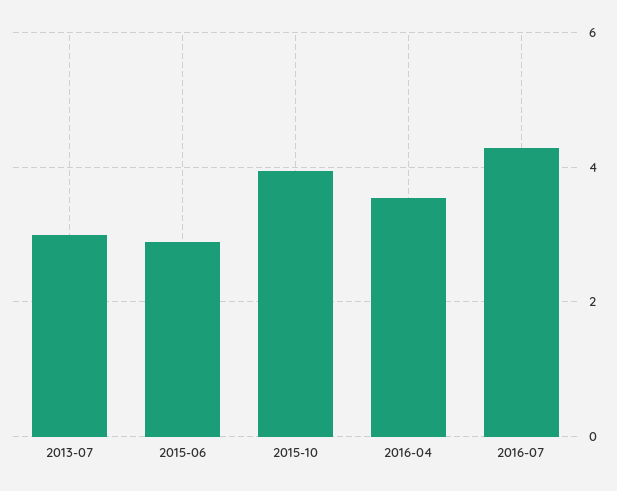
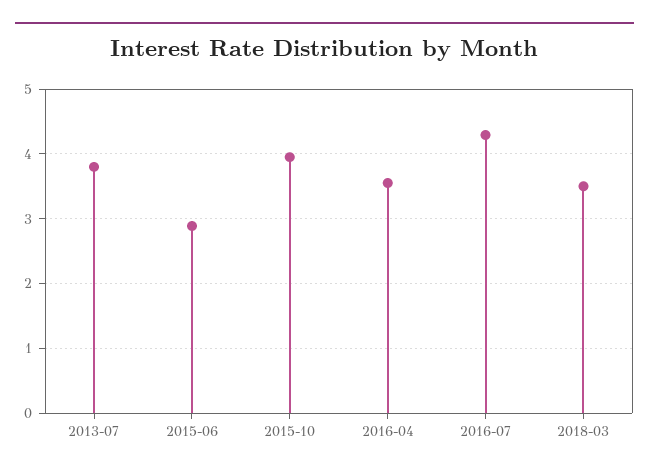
2013-07: 3 -> 3.8
2018-03: none -> 3.5

